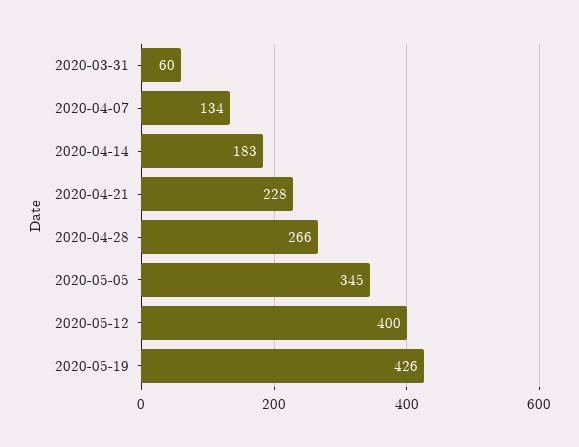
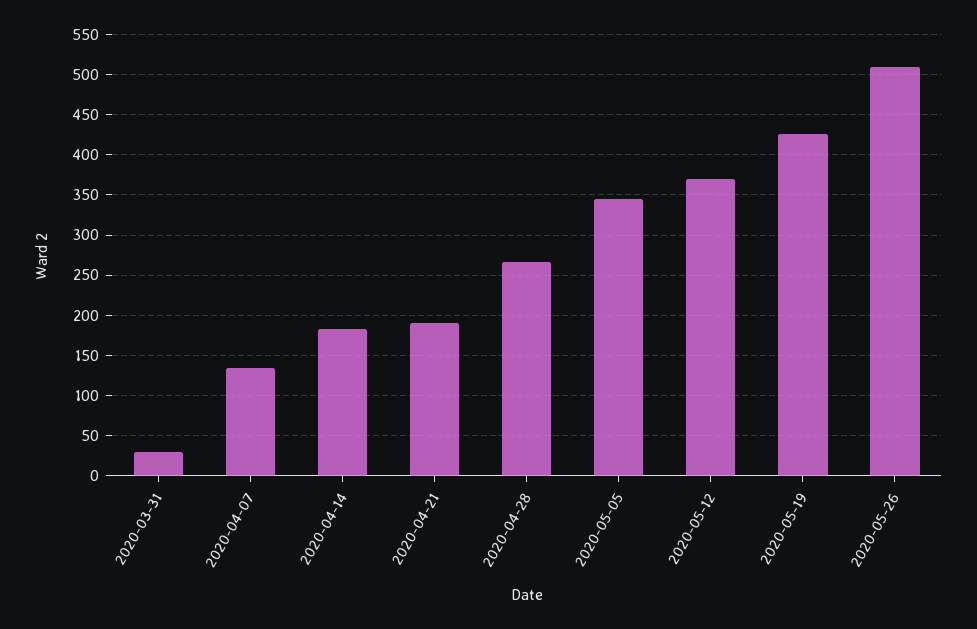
2020-03-31: 60 -> 30
2020-04-21: 228 -> 190
2020-05-12: 400 -> 370
2020-05-26: none -> 510

